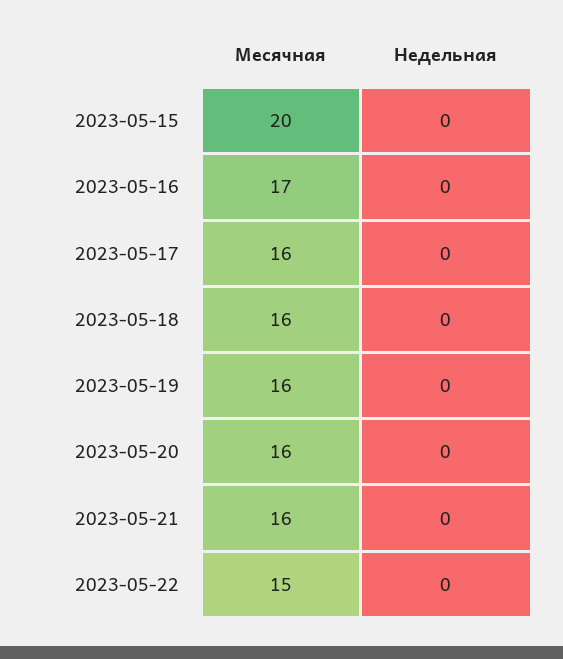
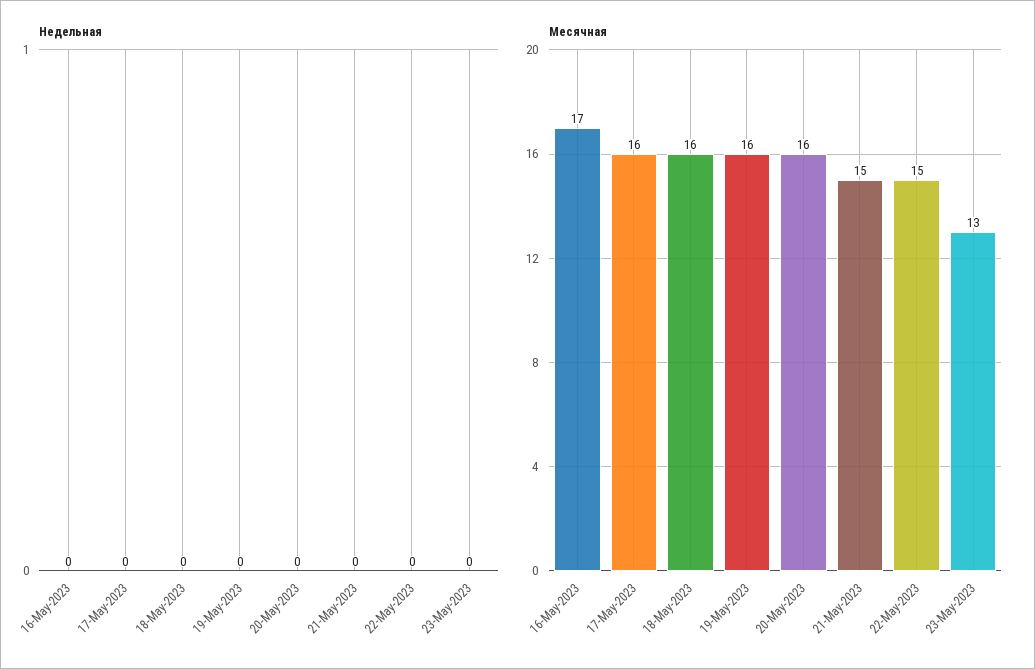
Месячная, 2023-05-15: 20 -> none
Недельная, 2023-05-15: 0 -> none
Месячная, 2023-05-21: 16 -> 15
Недельная, 23-May-2023: none -> 0
Месячная, 23-May-2023: none -> 13

